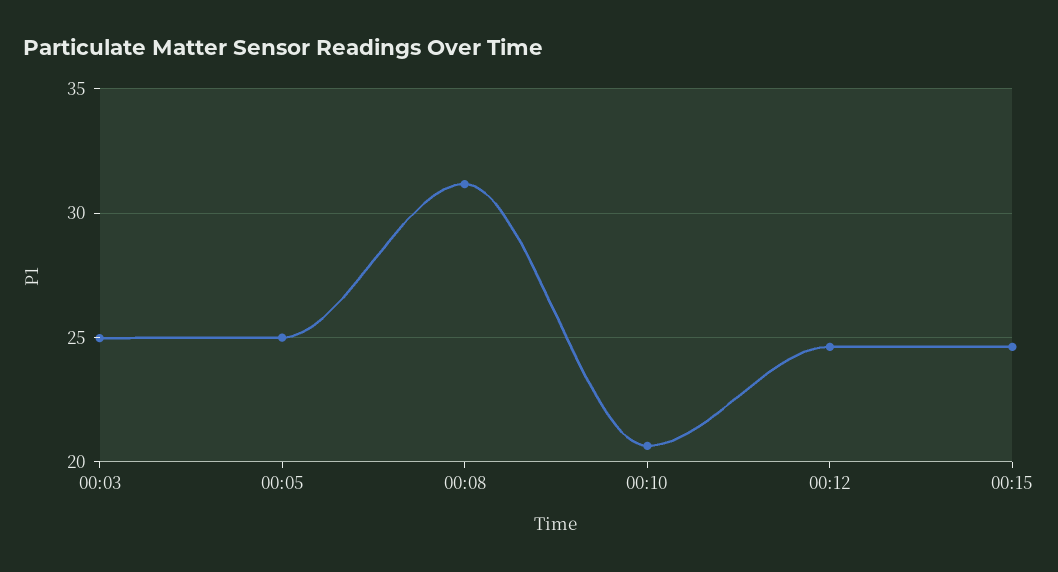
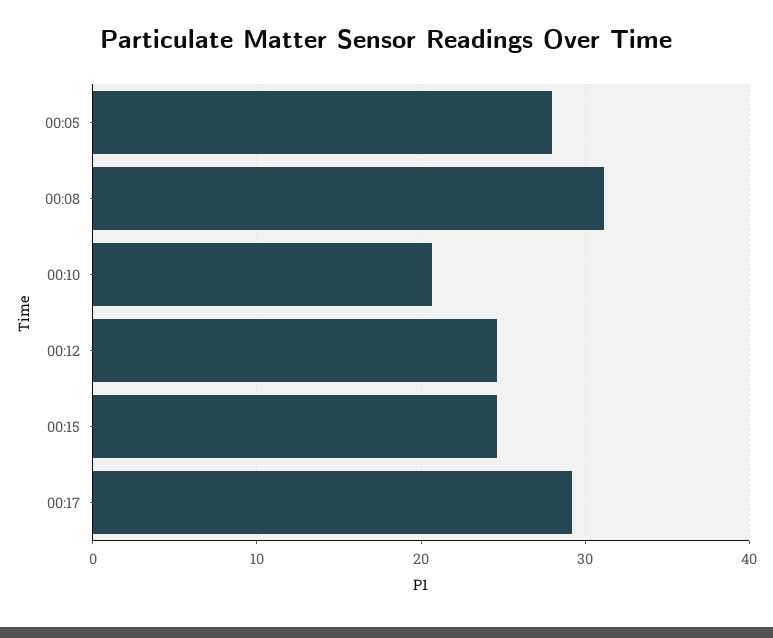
00:03: 25 -> none
00:05: 25 -> 28
00:17: none -> 29

